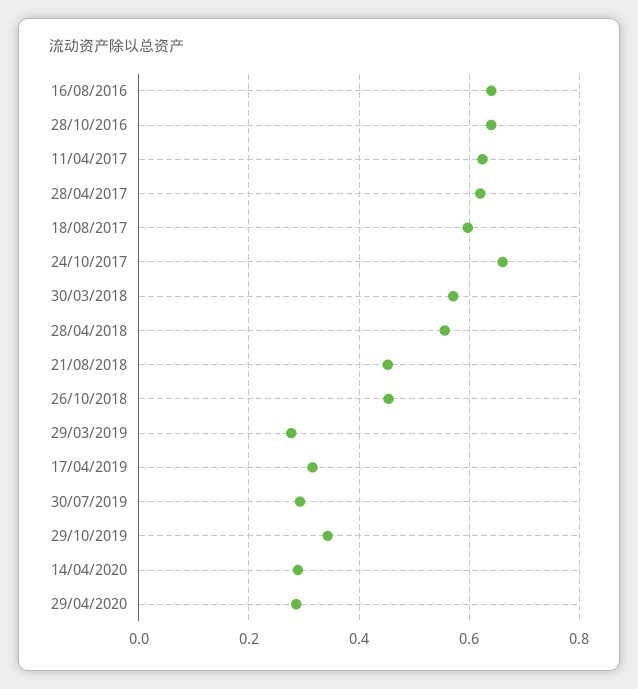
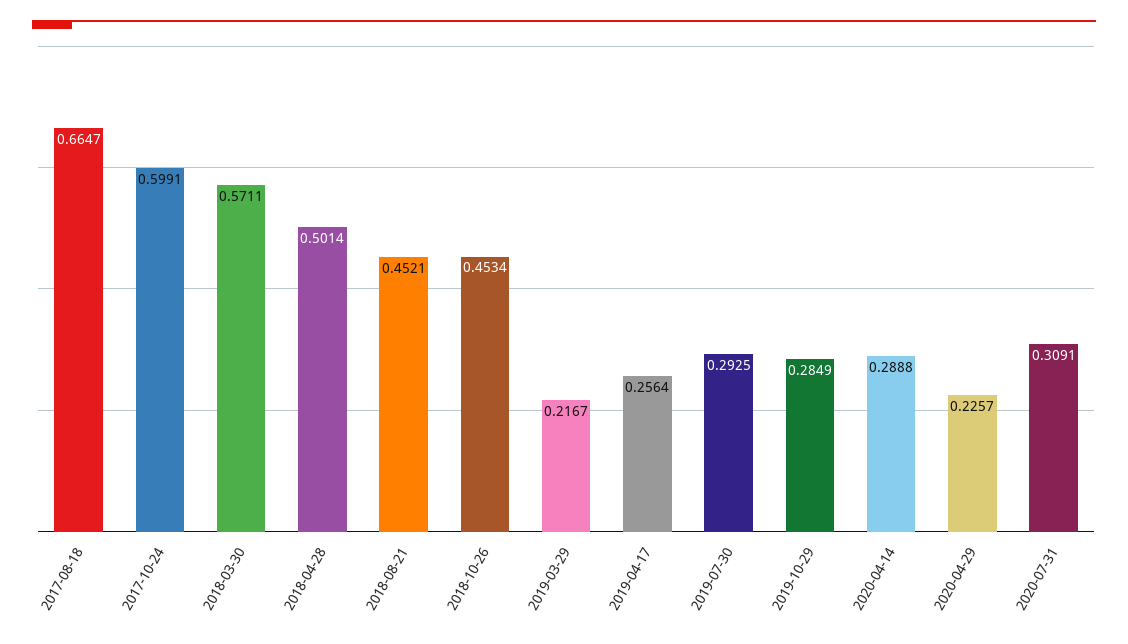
16/08/2016: 0.64 -> none
28/10/2016: 0.64 -> none
11/04/2017: 0.62 -> none
28/04/2017: 0.62 -> none
18/08/2017: 0.6 -> 0.6647
24/10/2017: 0.66 -> 0.5991
28/04/2018: 0.56 -> 0.5014
29/03/2019: 0.28 -> 0.2167
17/04/2019: 0.32 -> 0.2564
29/10/2019: 0.34 -> 0.2849
29/04/2020: 0.28 -> 0.2257
2020-07-31: none -> 0.3091

